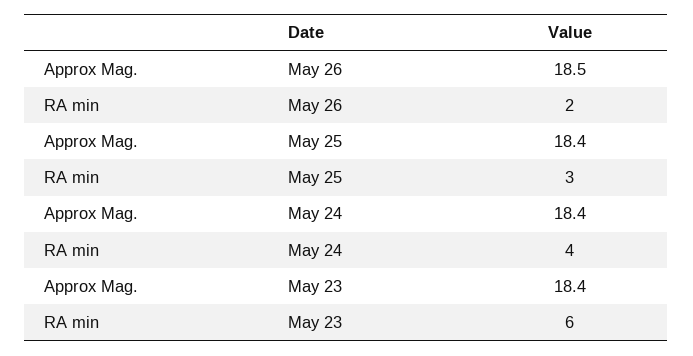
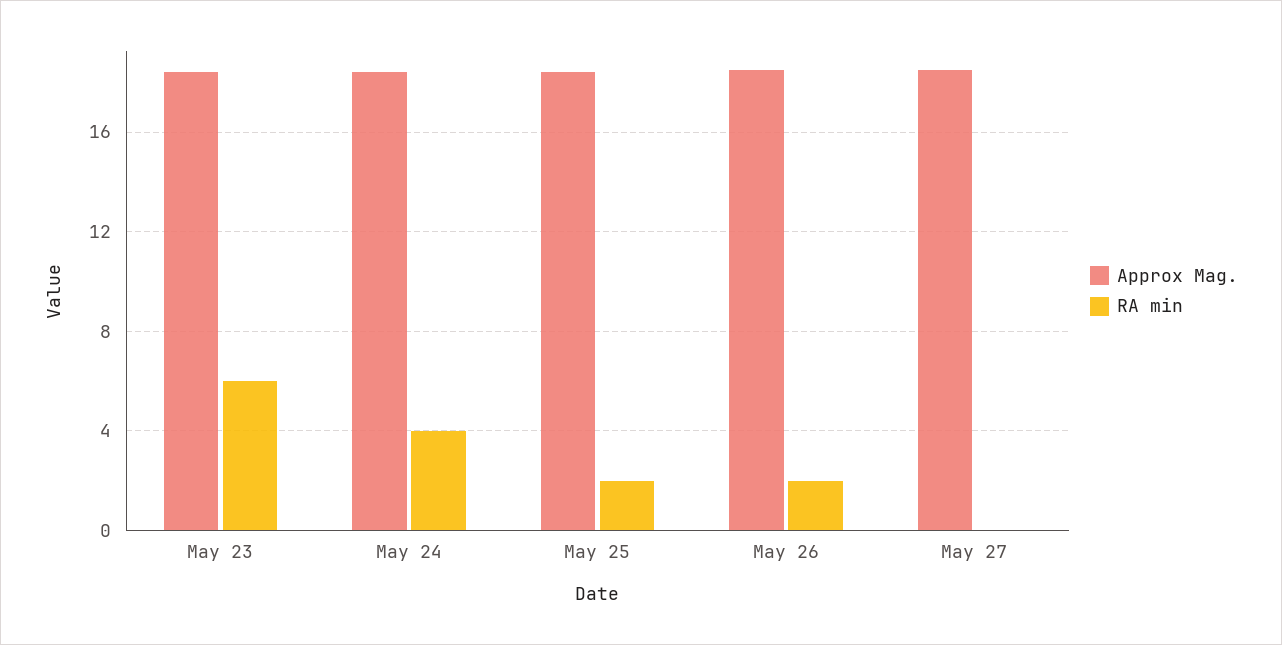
RA min, May 25: 3 -> 2
Approx Mag., May 27: none -> 18.5
RA min, May 27: none -> 0

